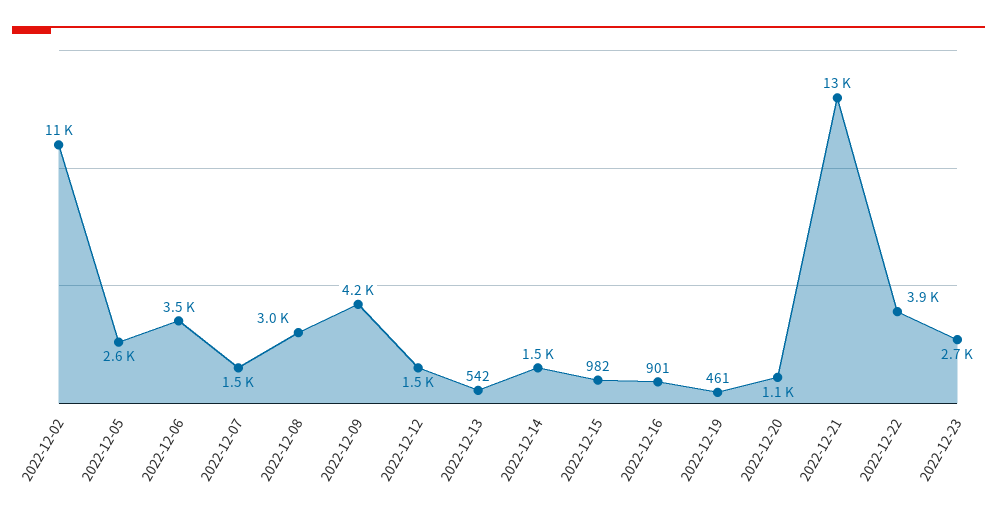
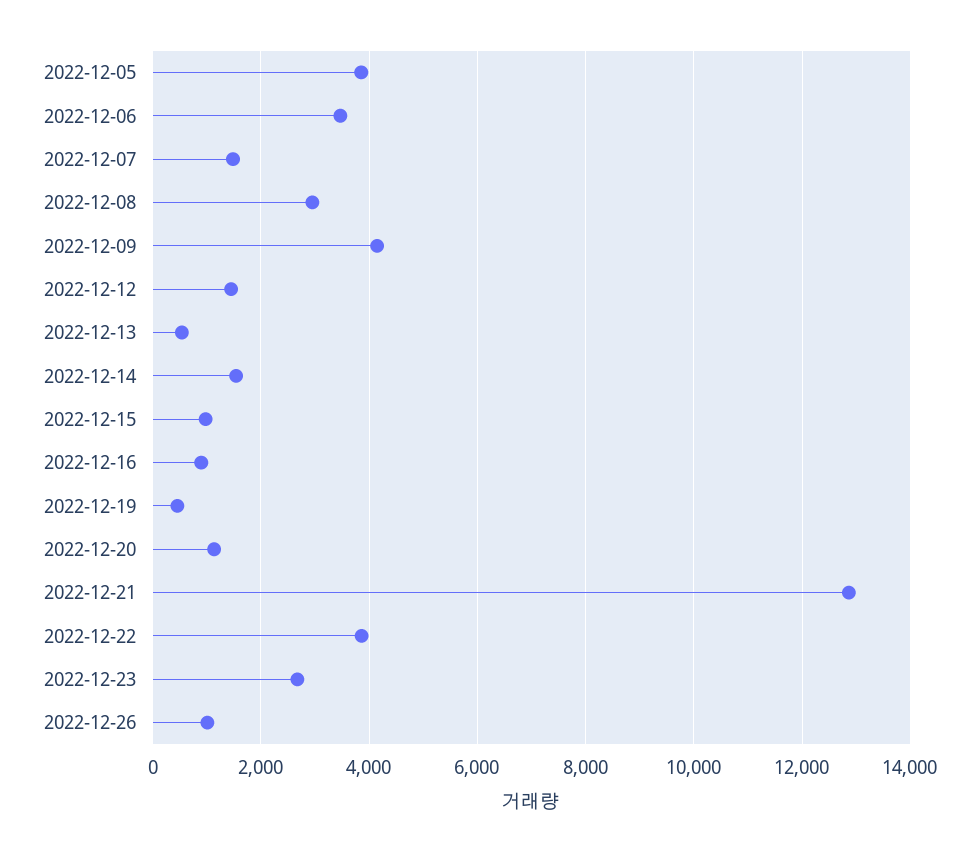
2022-12-02: 11000 -> none
2022-12-05: 2600 -> 3800
2022-12-26: none -> 1000

